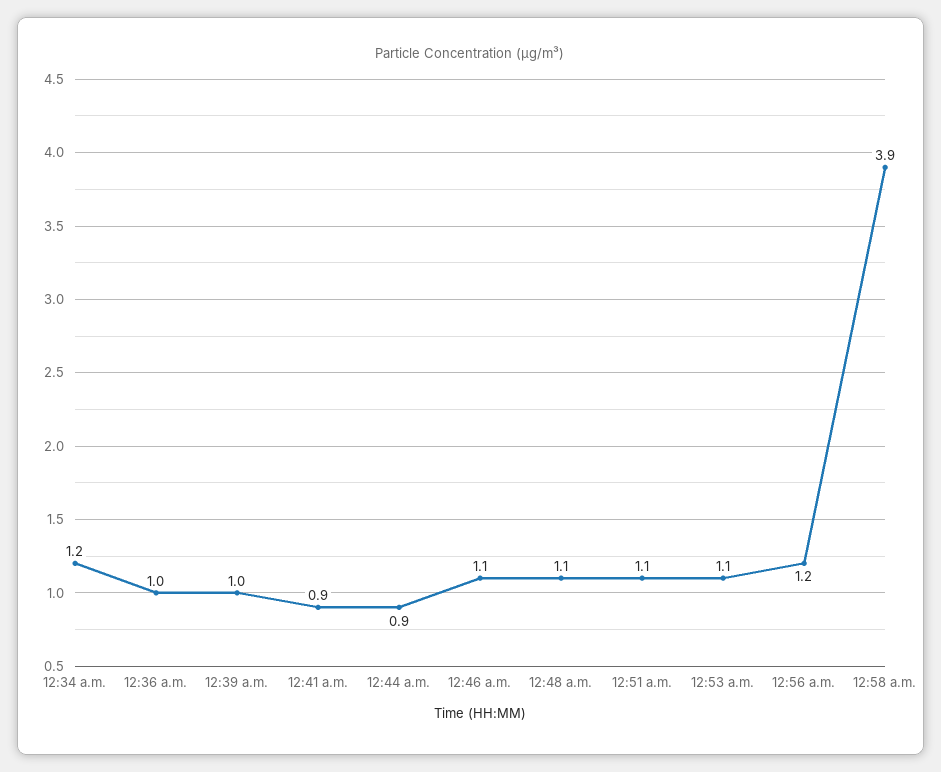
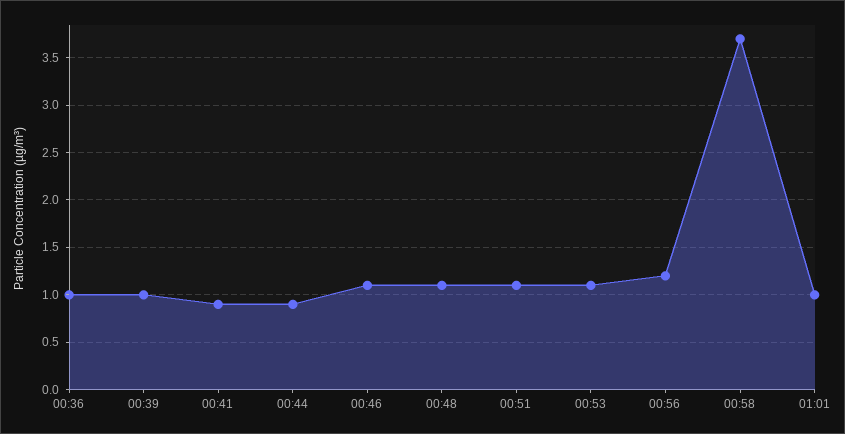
12:34 a.m.: 1.2 -> none
12:58 a.m.: 3.9 -> 3.7
01:01: none -> 1

